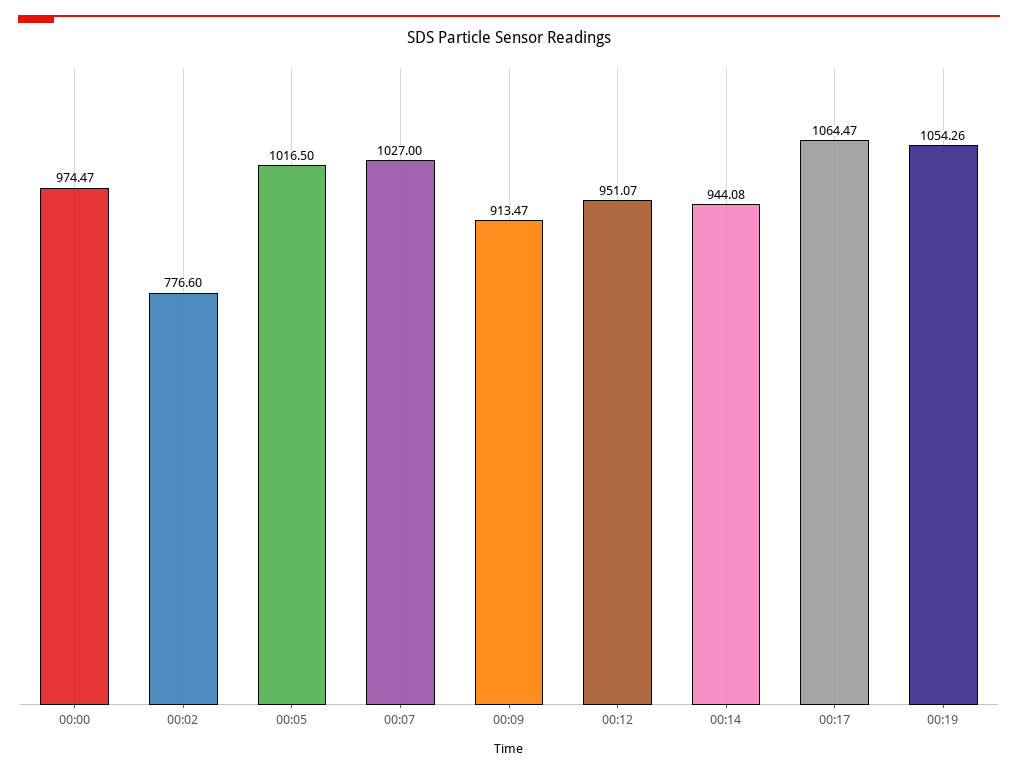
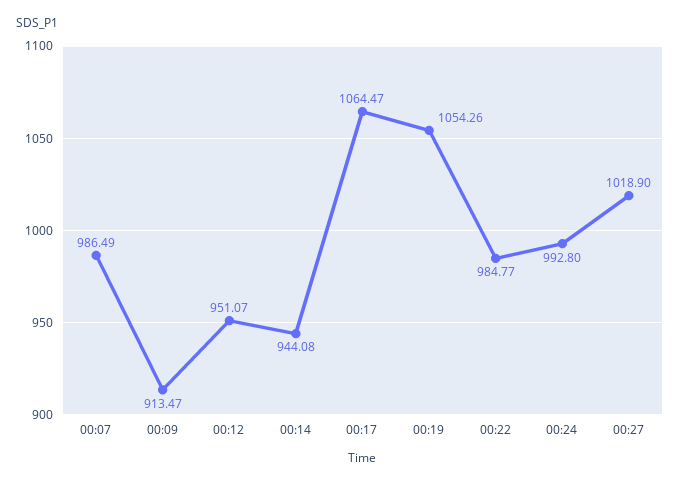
00:00: 974.47 -> none
00:02: 776.6 -> none
00:05: 1016.5 -> none
00:07: 1027 -> 986.49
00:22: none -> 984.77
00:24: none -> 992.8
00:27: none -> 1018.9

